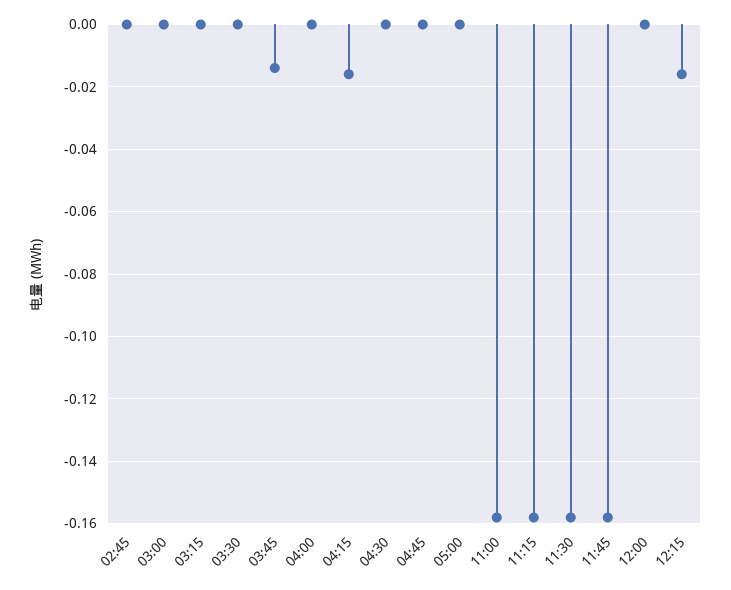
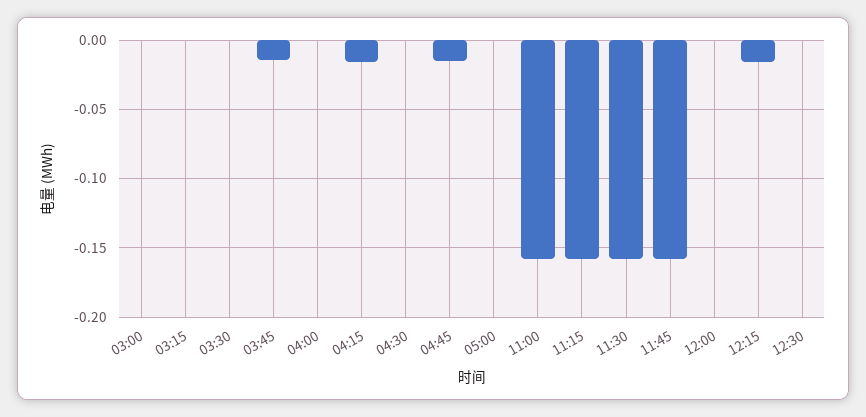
02:45: 0 -> none
04:45: 0 -> -0.015
12:30: none -> 0

